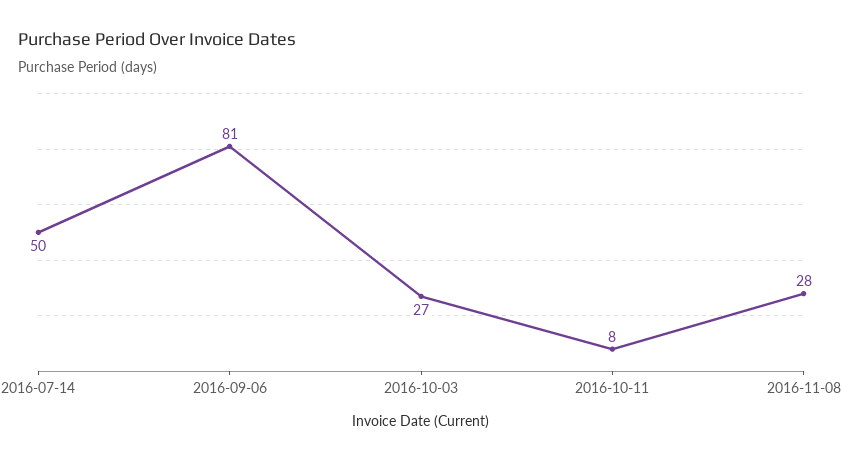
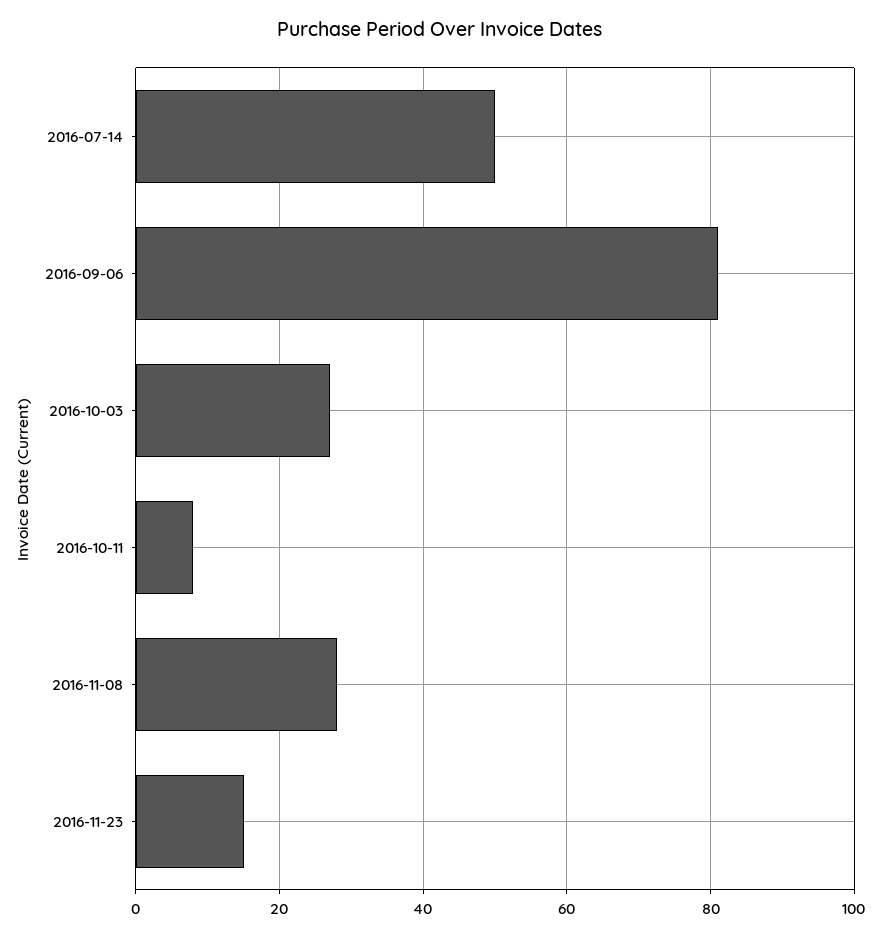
2016-11-23: none -> 15

